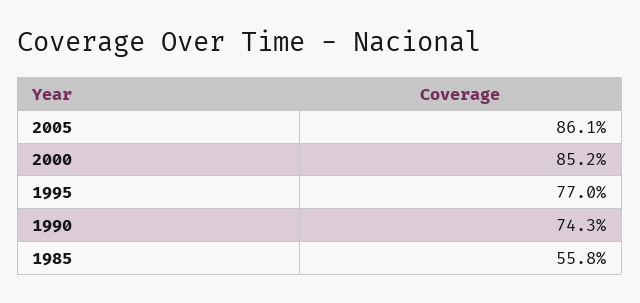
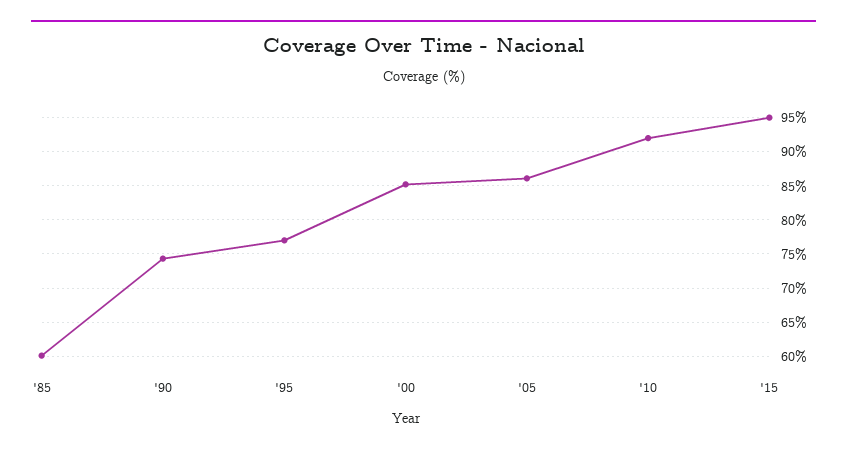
1985: 55.8 -> 60
'10: none -> 92
'15: none -> 95

